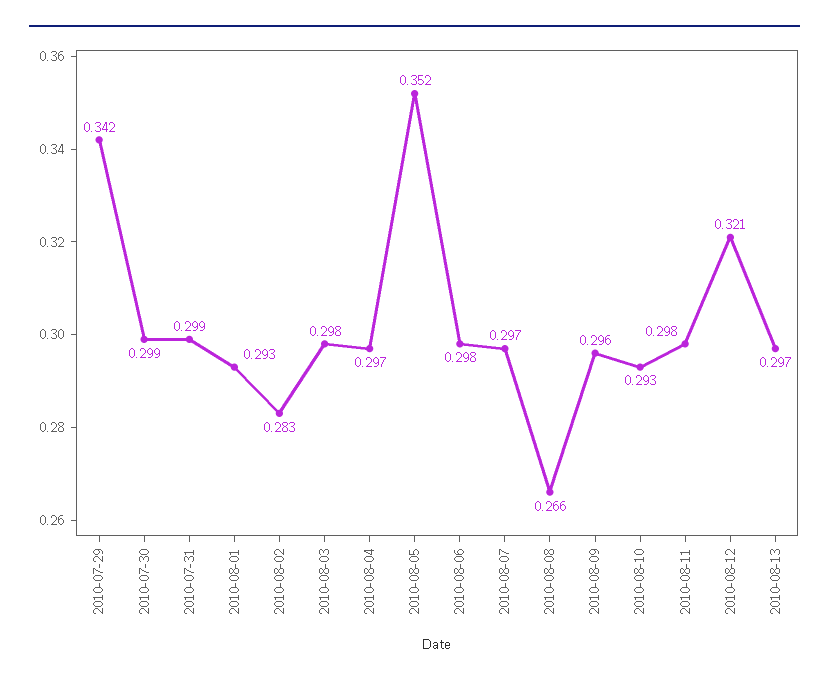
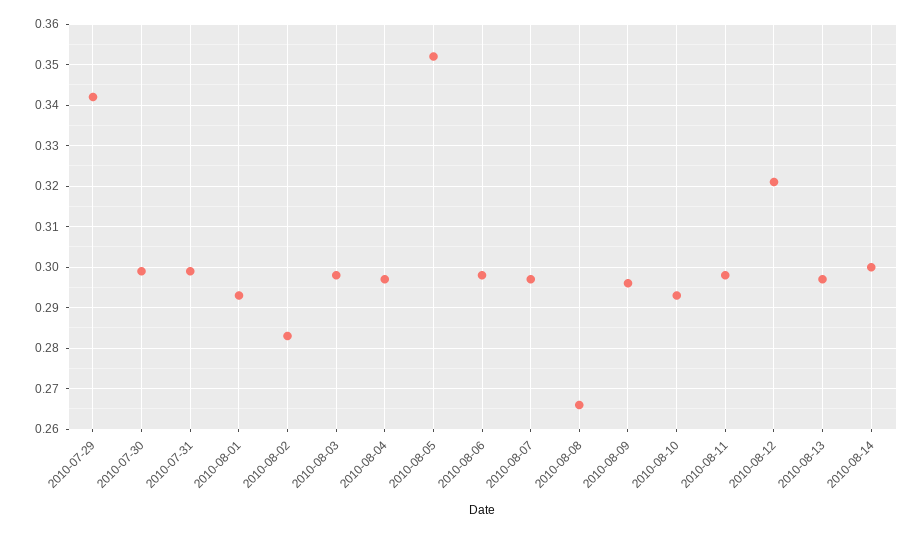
2010-08-14: none -> 0.3

